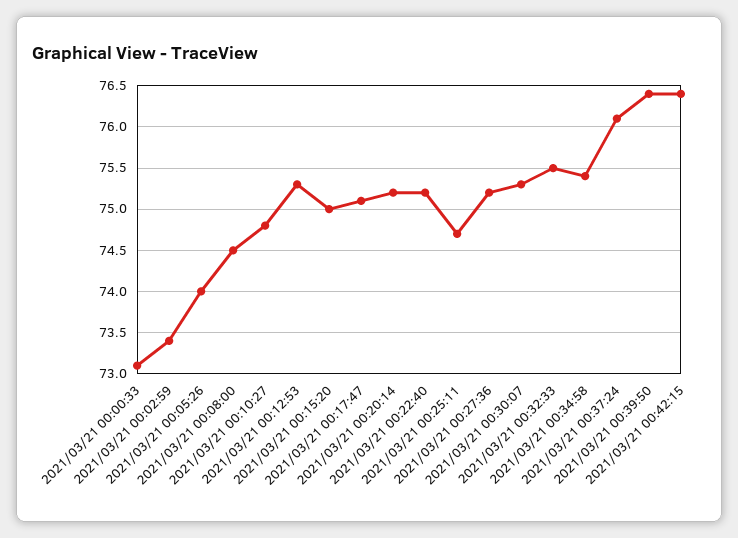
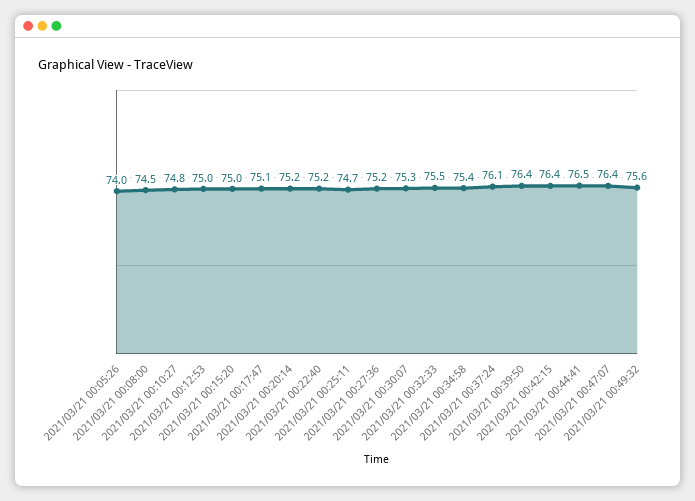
2021/03/21 00:00:33: 73.1 -> none
2021/03/21 00:02:59: 73.4 -> none
2021/03/21 00:12:53: 75.3 -> 75
2021/03/21 00:44:41: none -> 76.5
2021/03/21 00:47:07: none -> 76.4
2021/03/21 00:49:32: none -> 75.6

